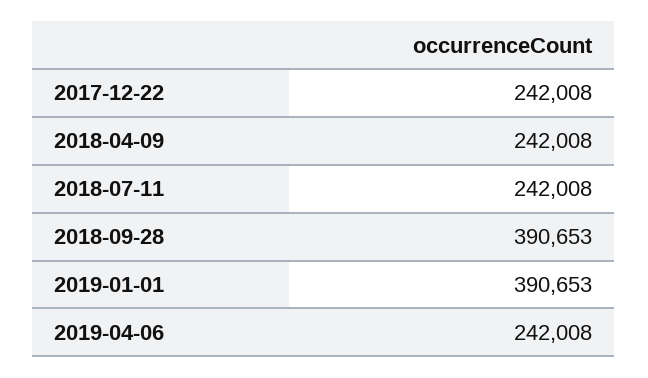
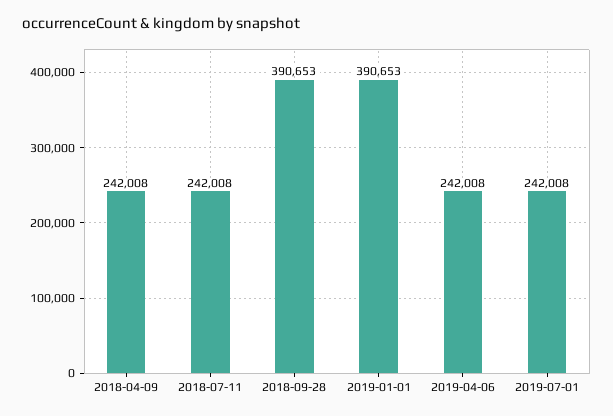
2017-12-22: 242008 -> none
2019-07-01: none -> 242008

